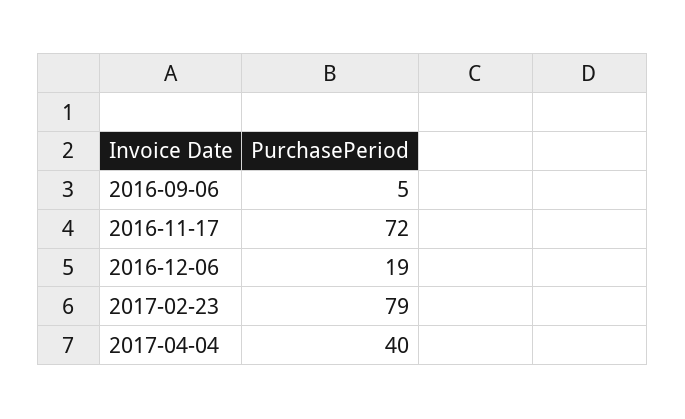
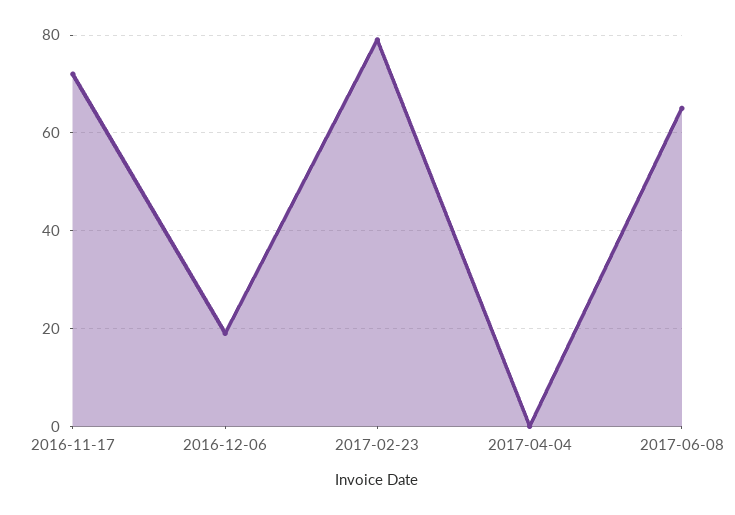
2016-09-06: 5 -> none
2017-04-04: 40 -> 0
2017-06-08: none -> 65

